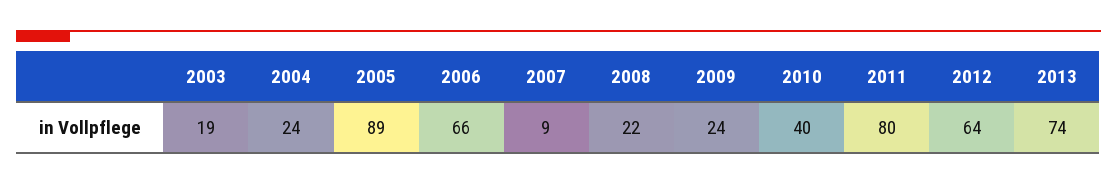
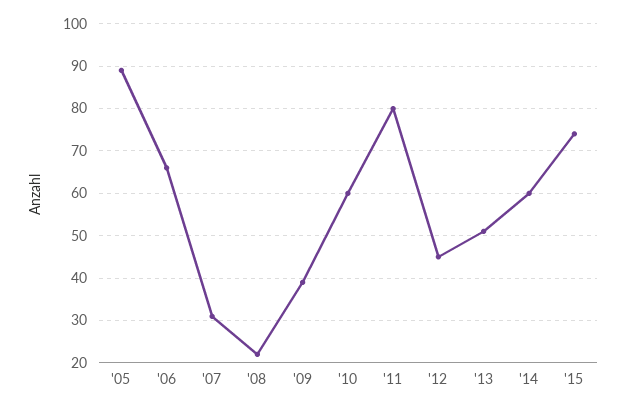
2003: 19 -> none
2004: 24 -> none
2007: 9 -> 30
2009: 24 -> 40
2010: 40 -> 60
2012: 64 -> 45
2013: 74 -> 50
'14: none -> 60
'15: none -> 75

